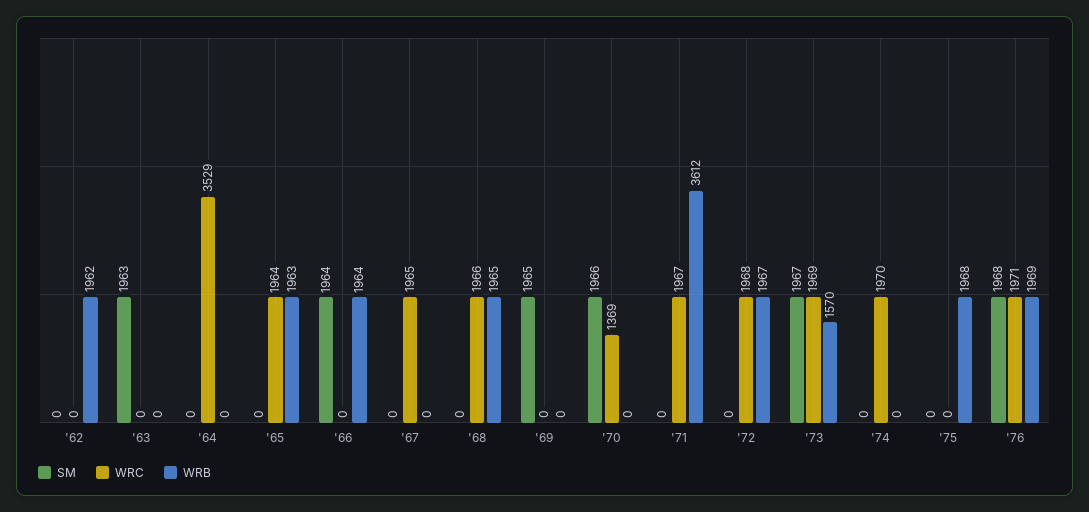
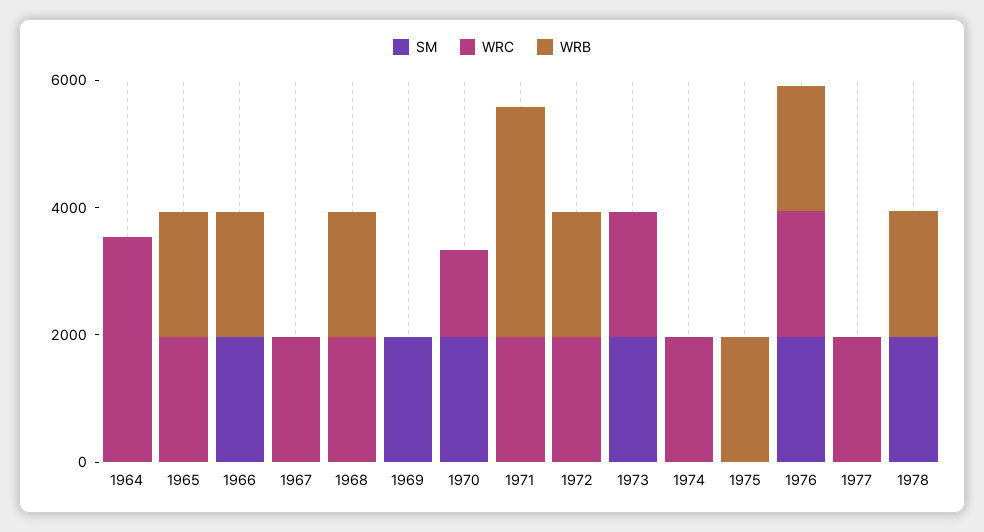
SM, '62: 0 -> none
WRC, '62: 0 -> none
WRB, '62: 1962 -> none
SM, '63: 1963 -> none
WRC, '63: 0 -> none
WRB, '63: 0 -> none
WRB, '73: 1570 -> 0
SM, 1977: none -> 0
WRC, 1977: none -> 2000
WRB, 1977: none -> 0
SM, 1978: none -> 2000
WRC, 1978: none -> 0
WRB, 1978: none -> 2000

